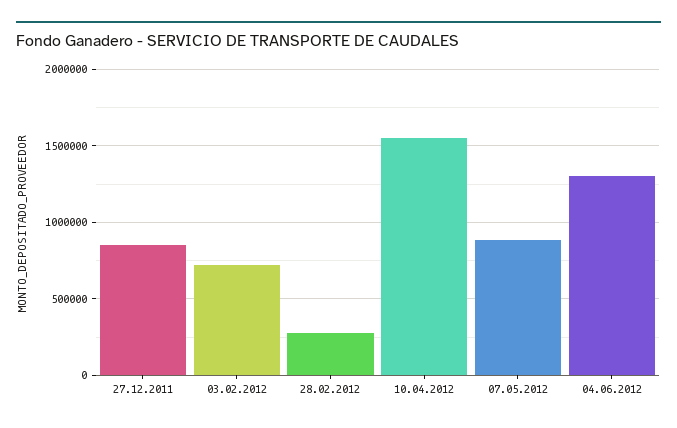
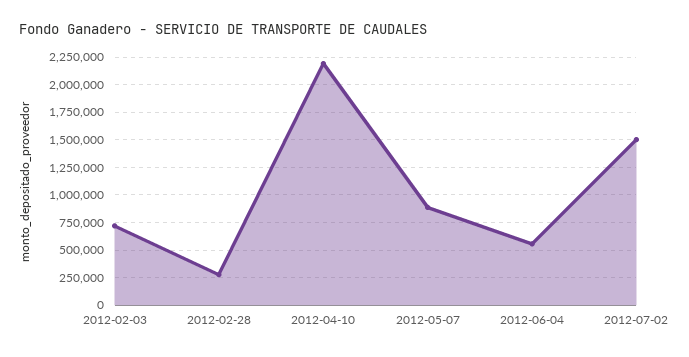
27.12.2011: 850000 -> none
10.04.2012: 1550000 -> 2250000
04.06.2012: 1300000 -> 500000
2012-07-02: none -> 1500000

